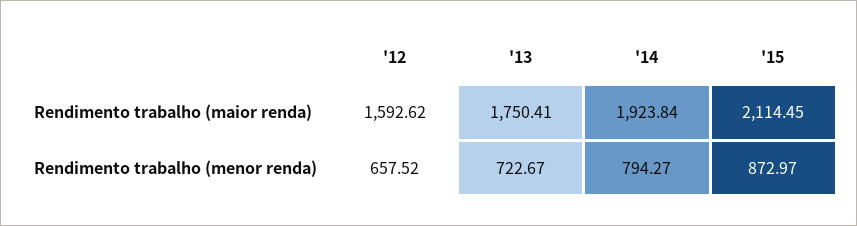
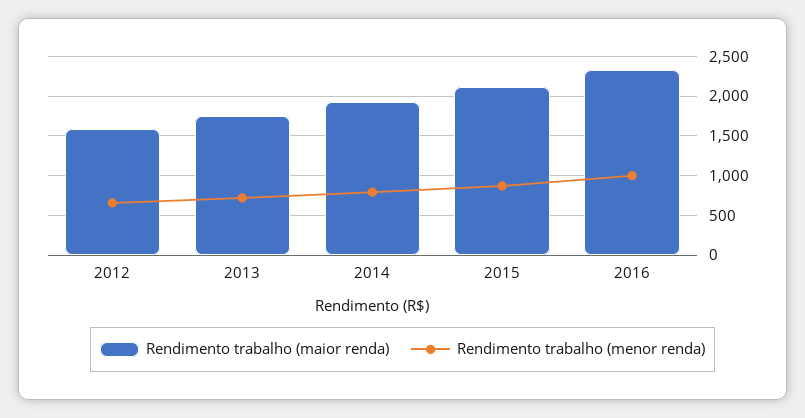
Rendimento trabalho (maior renda), 2016: none -> 2300
Rendimento trabalho (menor renda), 2016: none -> 1000

